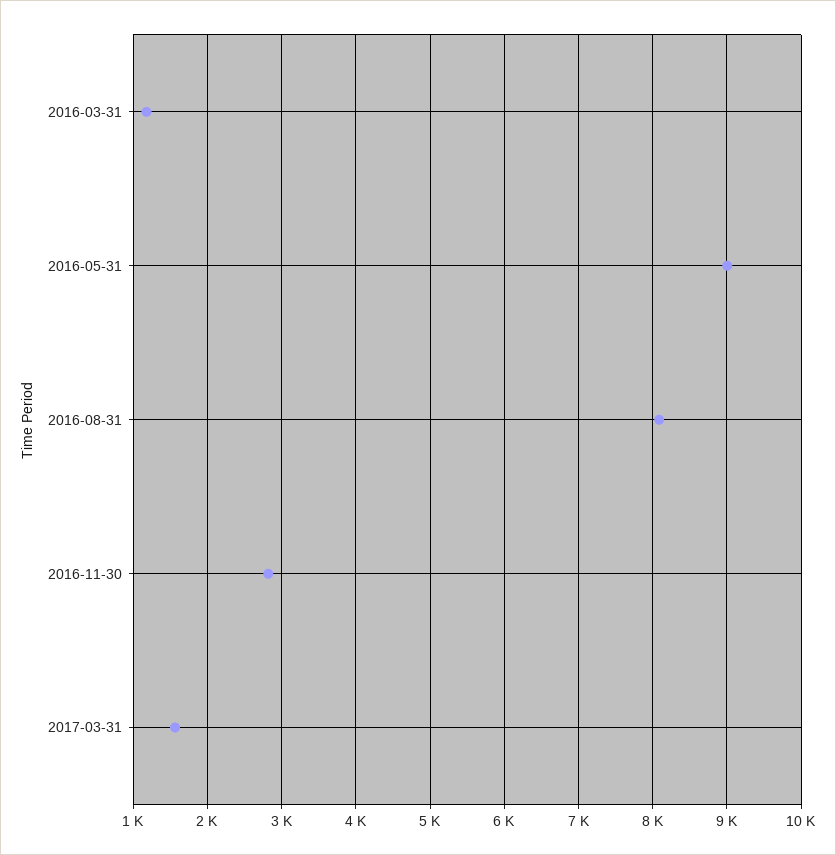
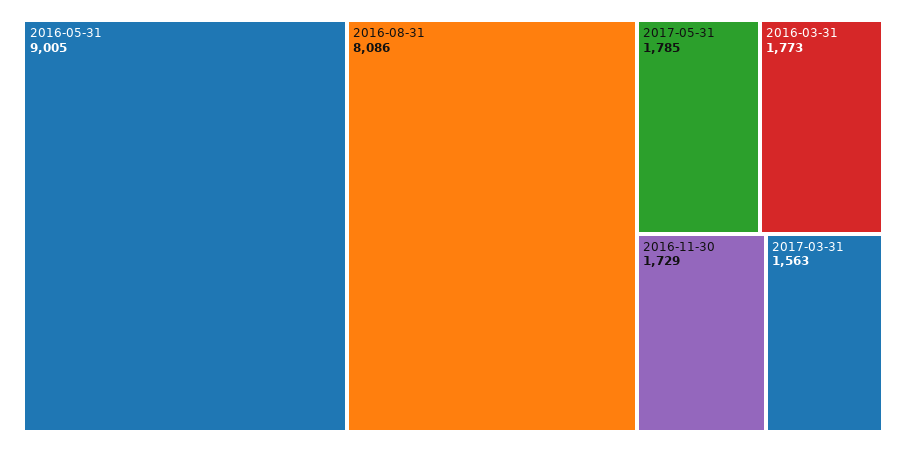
2016-03-31: 1200 -> 1773
2016-11-30: 2800 -> 1729
2017-05-31: none -> 1785

